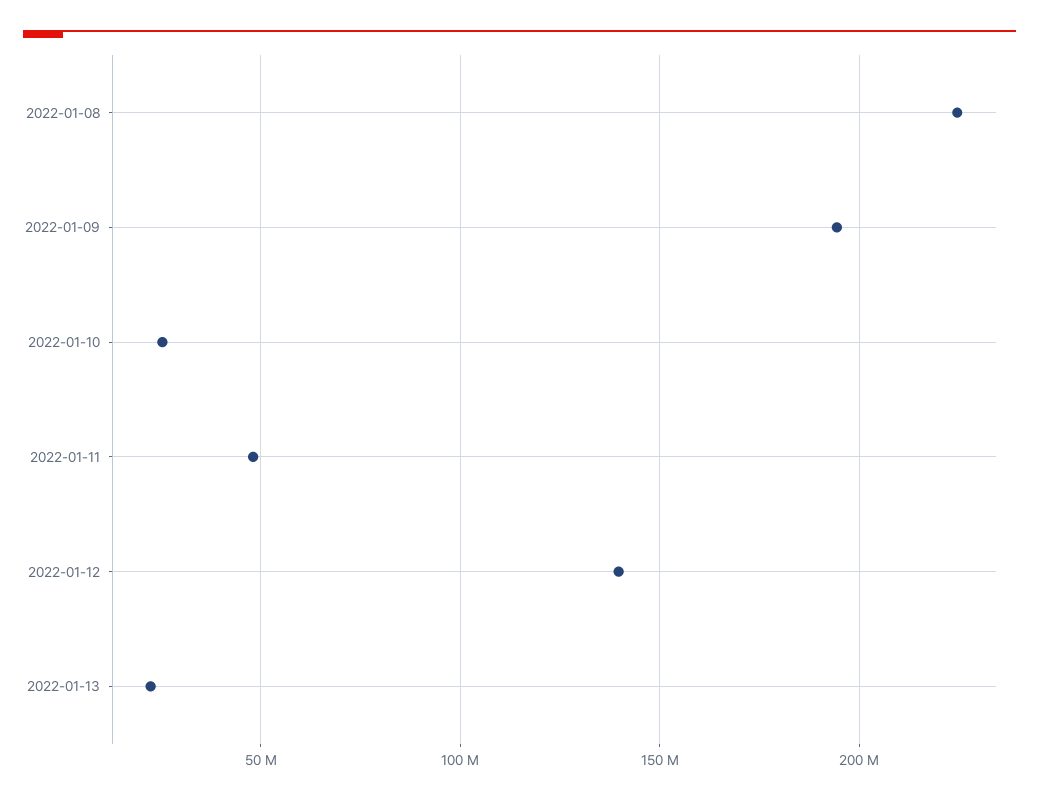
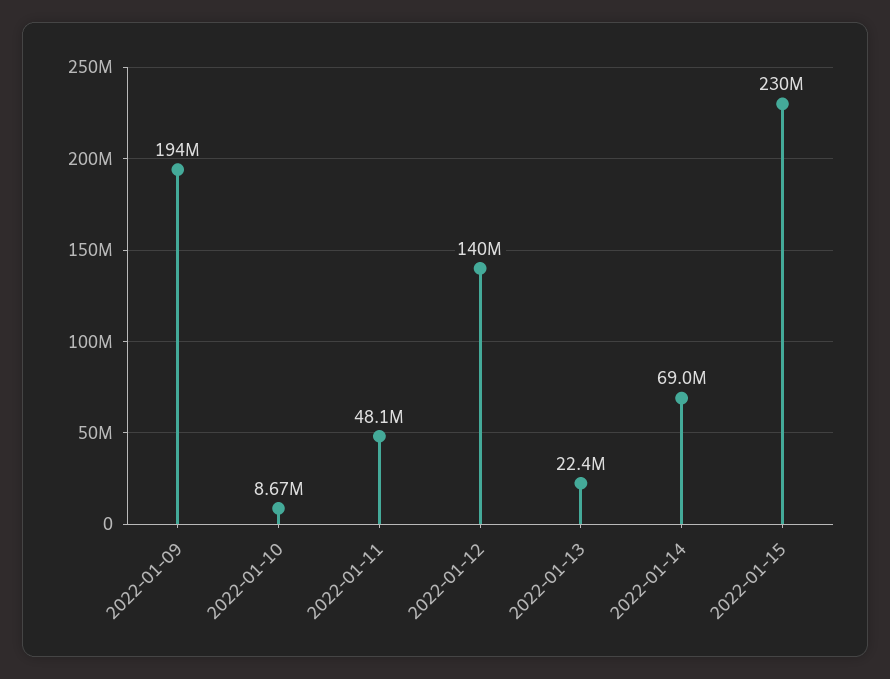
2022-01-08: 225000000 -> none
2022-01-10: 25000000 -> 8670000
2022-01-14: none -> 69000000
2022-01-15: none -> 230000000

